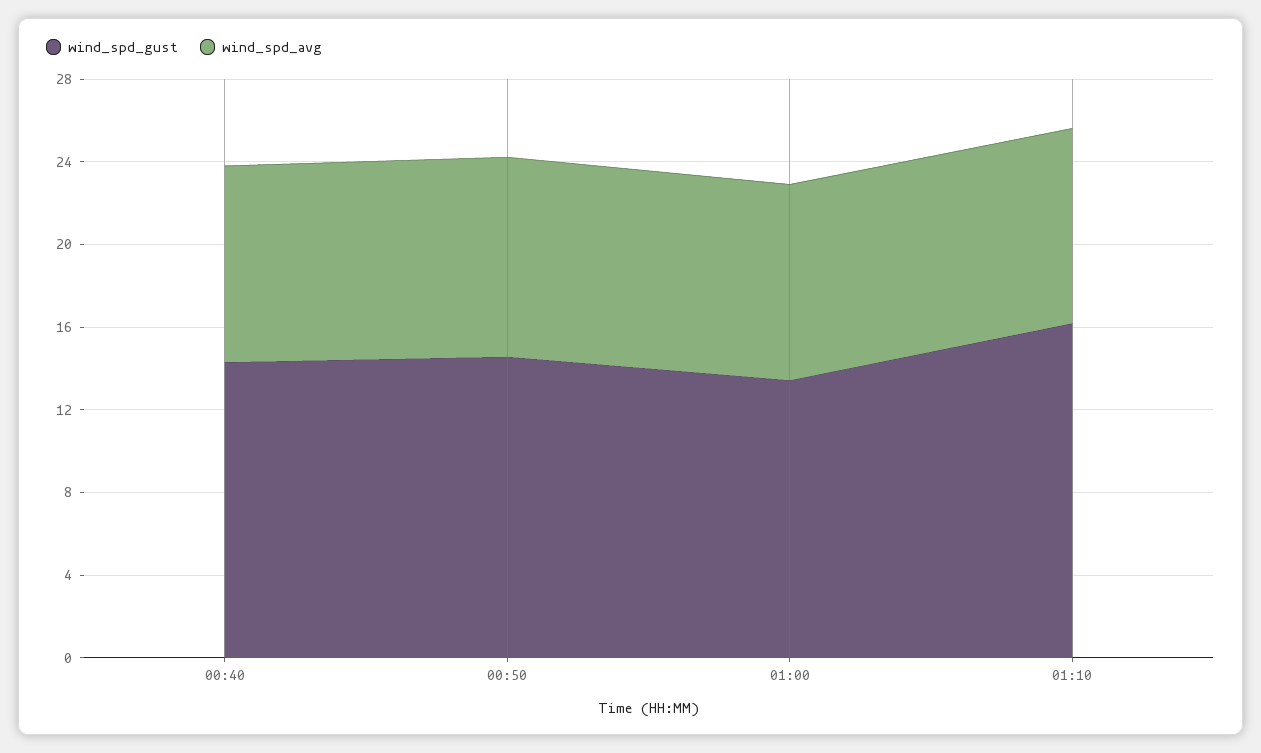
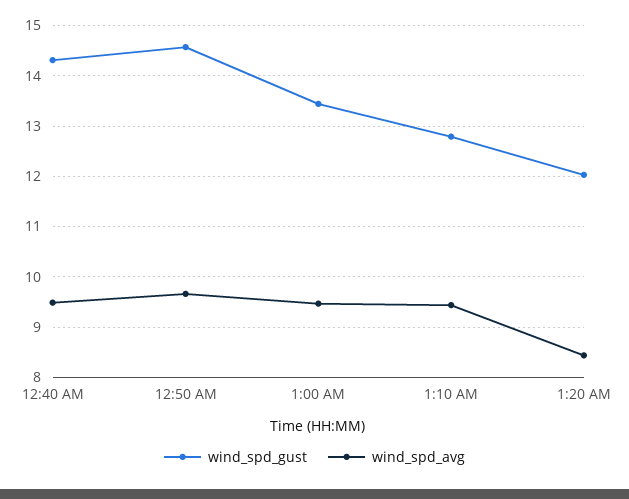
wind_spd_gust, 01:10: 16 -> 12.8
wind_spd_gust, 1:20 AM: none -> 12
wind_spd_avg, 1:20 AM: none -> 8.4

